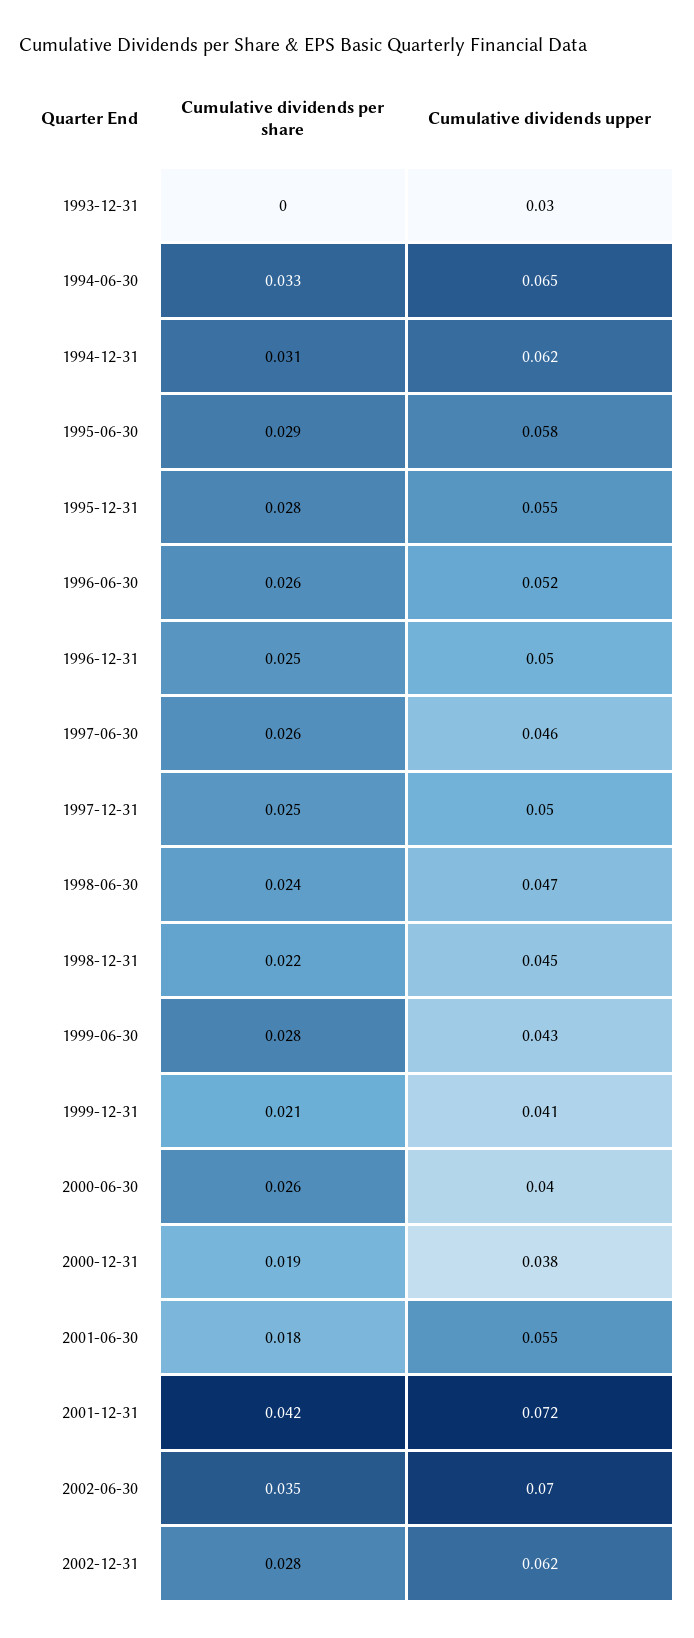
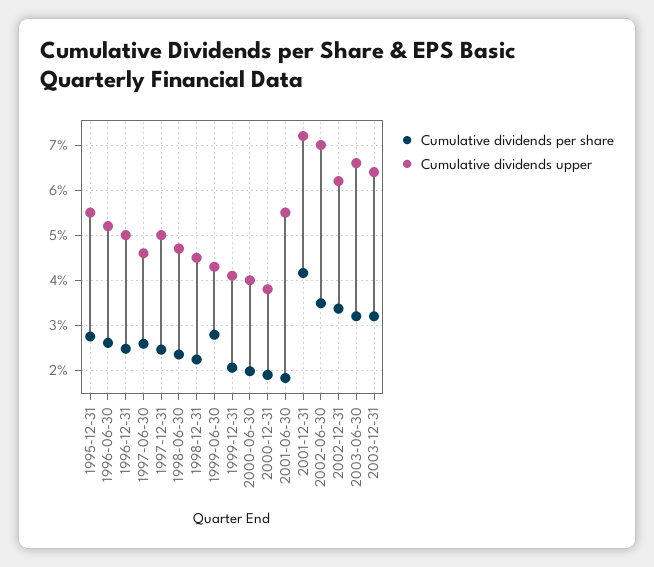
Cumulative dividends per share, 1993-12-31: 0 -> none
Cumulative dividends upper, 1993-12-31: 0.03 -> none
Cumulative dividends per share, 1994-06-30: 0.033 -> none
Cumulative dividends upper, 1994-06-30: 0.065 -> none
Cumulative dividends per share, 1994-12-31: 0.031 -> none
Cumulative dividends upper, 1994-12-31: 0.062 -> none
Cumulative dividends per share, 1995-06-30: 0.029 -> none
Cumulative dividends upper, 1995-06-30: 0.058 -> none
Cumulative dividends per share, 2000-06-30: 0.026 -> 0.02
Cumulative dividends per share, 2002-12-31: 0.028 -> 0.034
Cumulative dividends per share, 2003-06-30: none -> 0.032
Cumulative dividends upper, 2003-06-30: none -> 0.066
Cumulative dividends per share, 2003-12-31: none -> 0.032
Cumulative dividends upper, 2003-12-31: none -> 0.064

